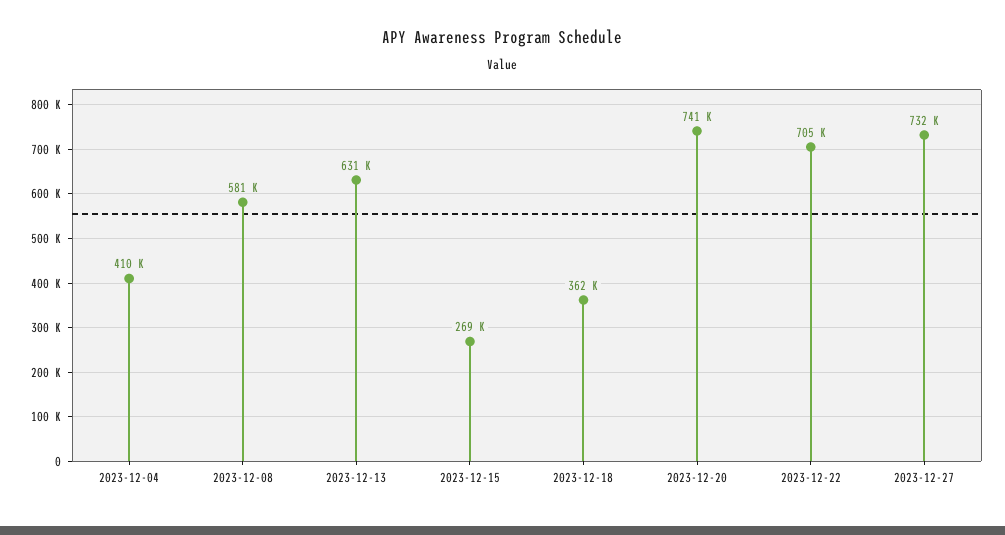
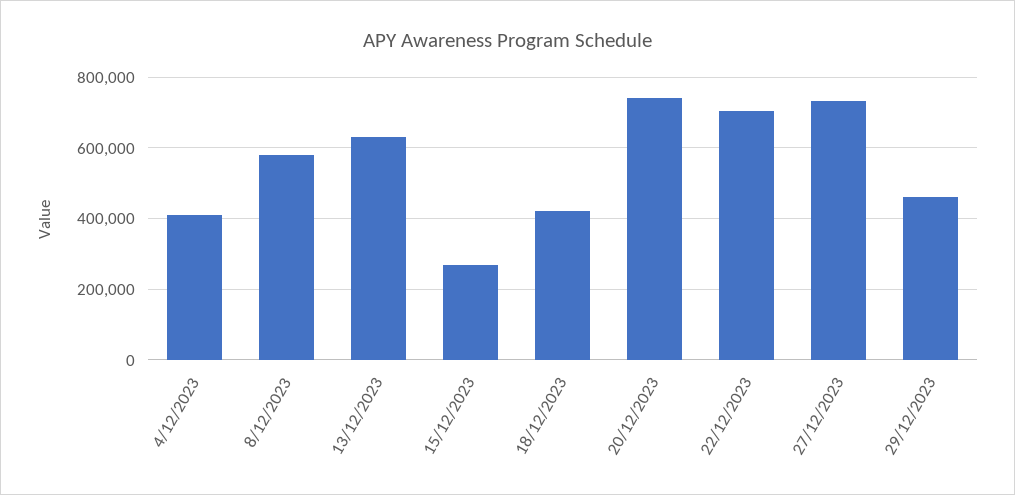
2023-12-18: 362000 -> 420000
29/12/2023: none -> 460000

